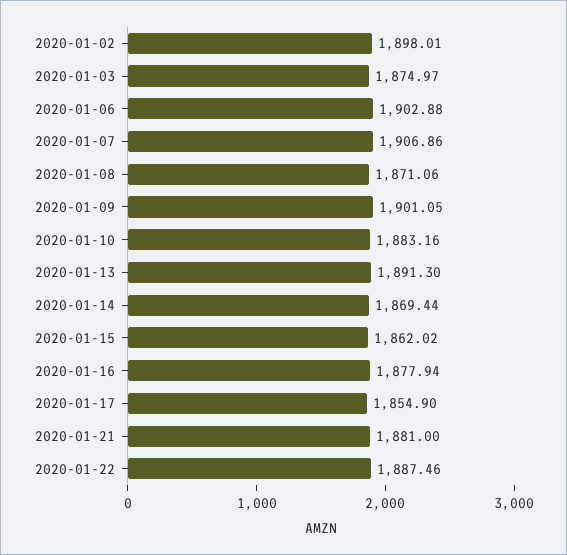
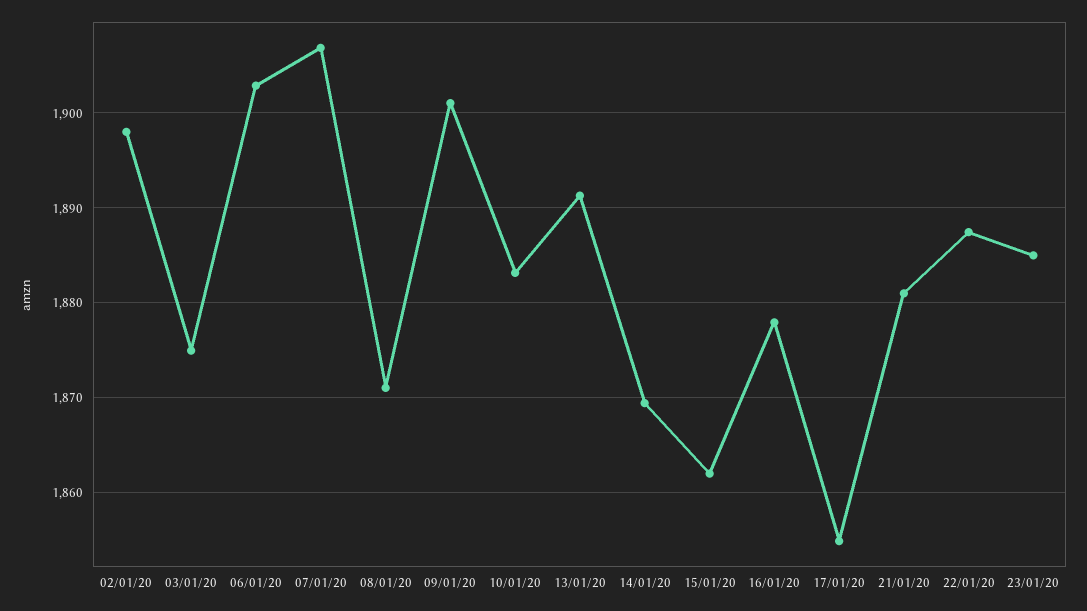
23/01/20: none -> 1885

